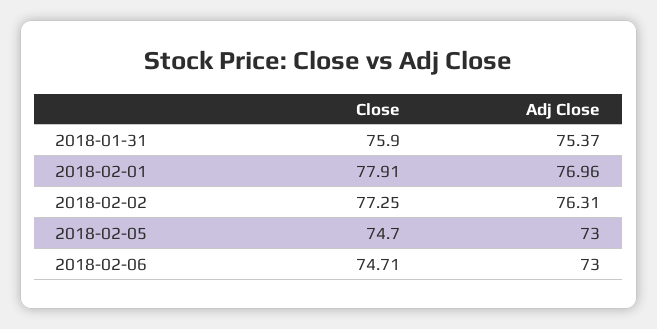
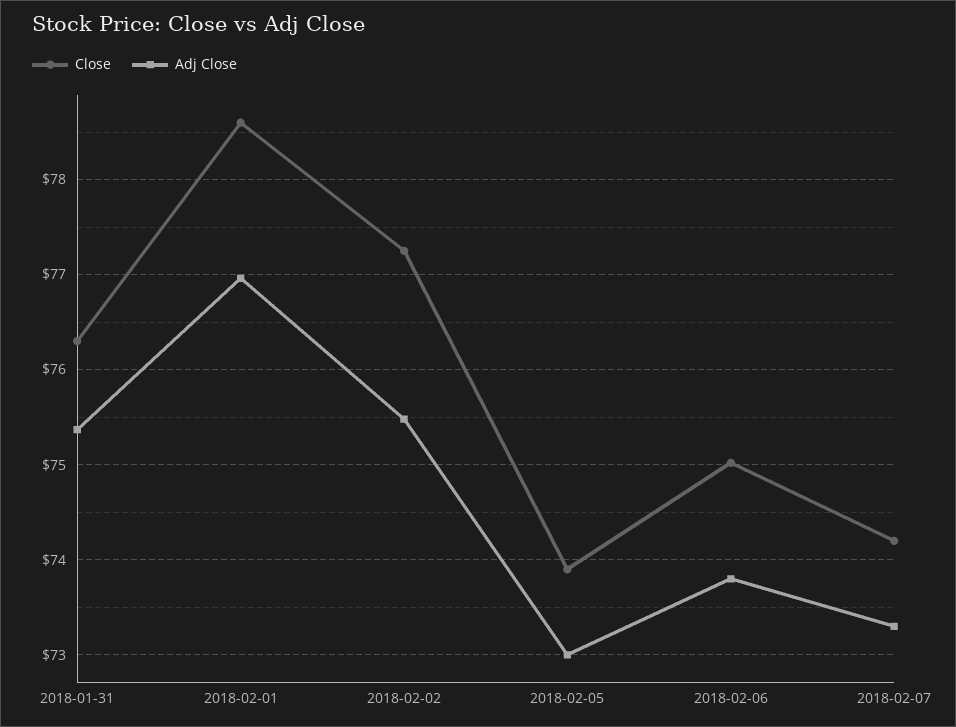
Close, 2018-01-31: 75.9 -> 76.3
Close, 2018-02-01: 77.91 -> 78.6
Adj Close, 2018-02-02: 76.31 -> 75.5
Close, 2018-02-05: 74.7 -> 73.9
Close, 2018-02-06: 74.71 -> 75
Adj Close, 2018-02-06: 73 -> 73.8
Close, 2018-02-07: none -> 74.2
Adj Close, 2018-02-07: none -> 73.3

